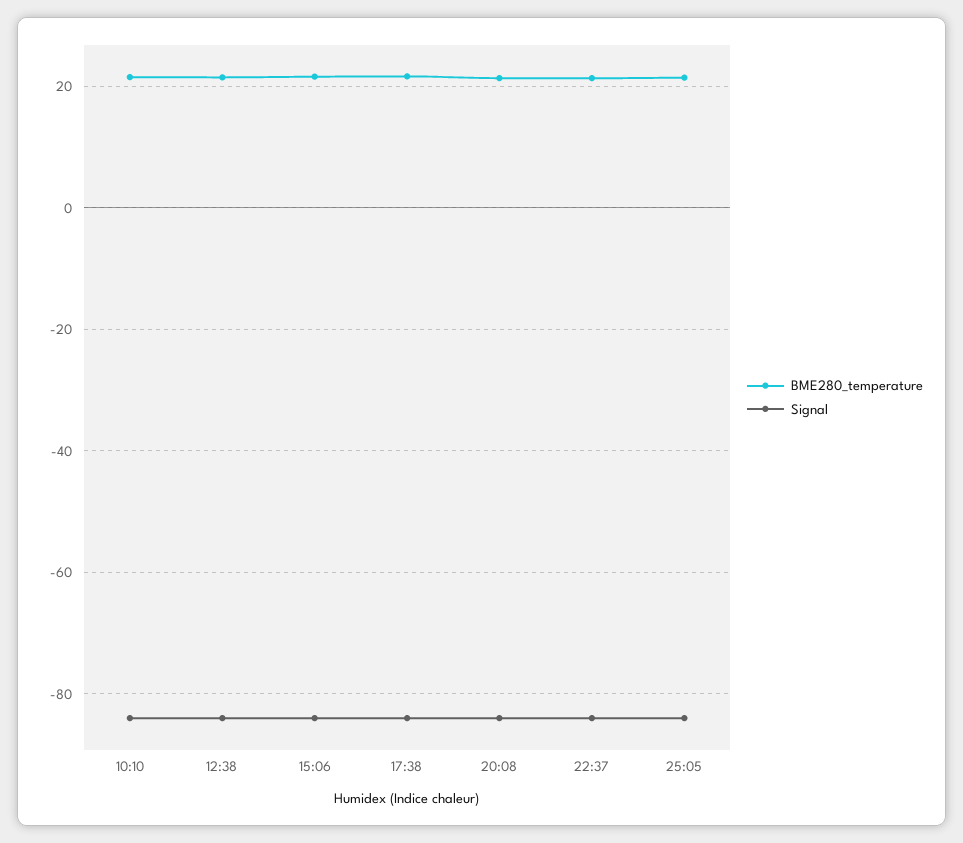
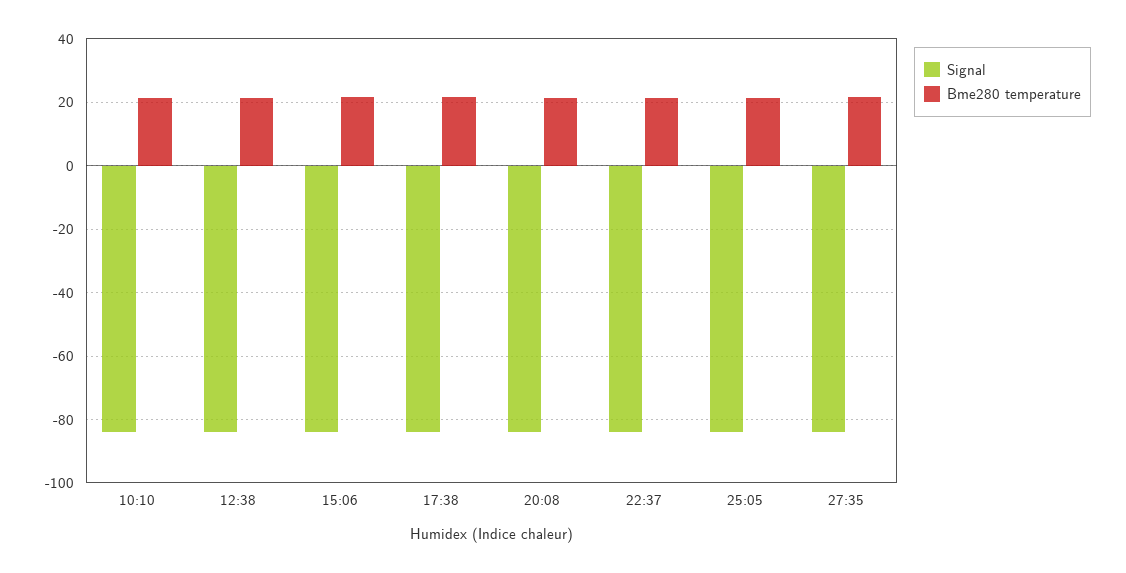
Signal, 27:35: none -> -84
BME280_temperature, 27:35: none -> 22

